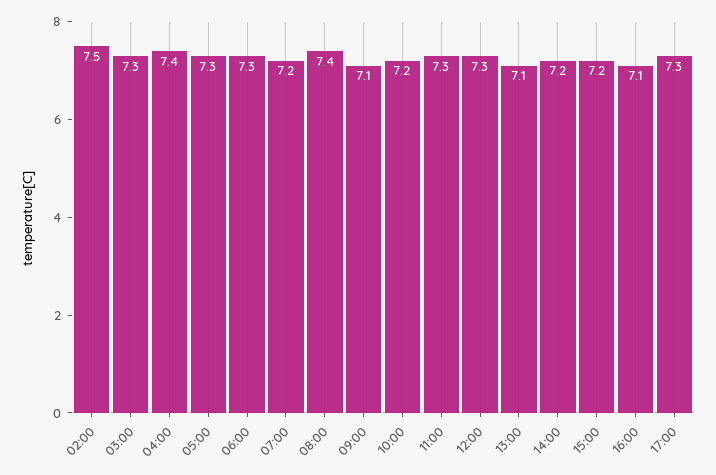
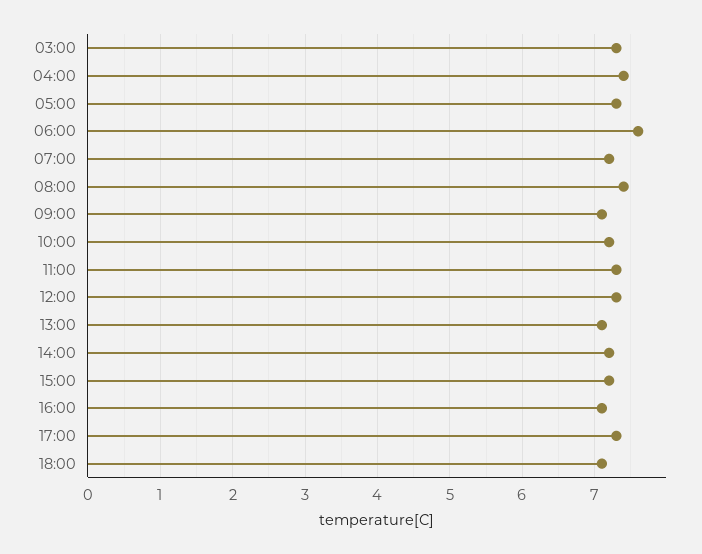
02:00: 7.5 -> none
06:00: 7.3 -> 7.6
18:00: none -> 7.1

